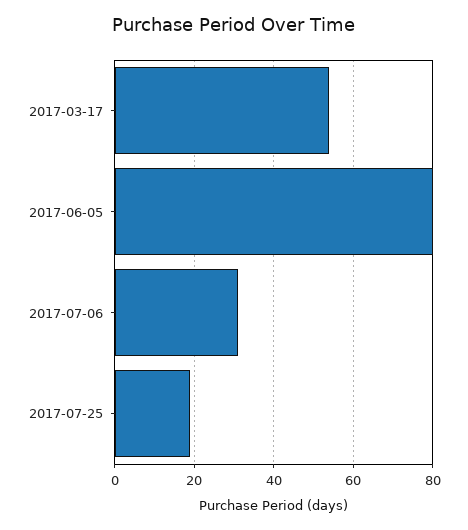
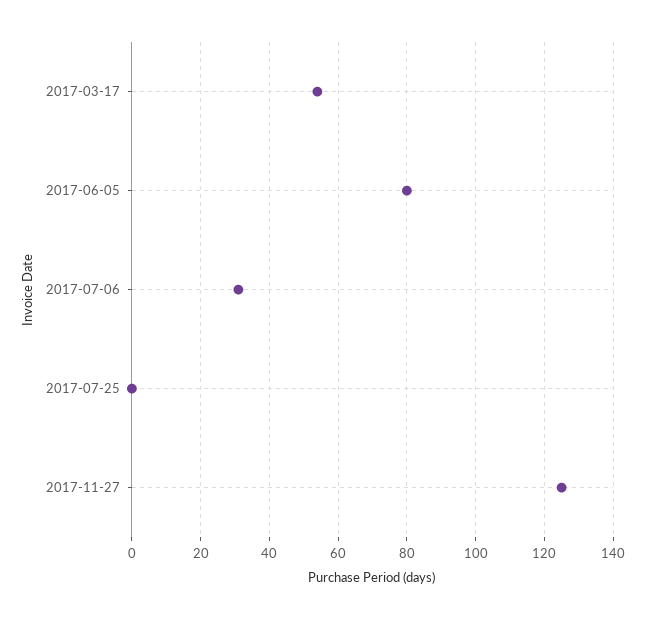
2017-07-25: 20 -> 0
2017-11-27: none -> 125

